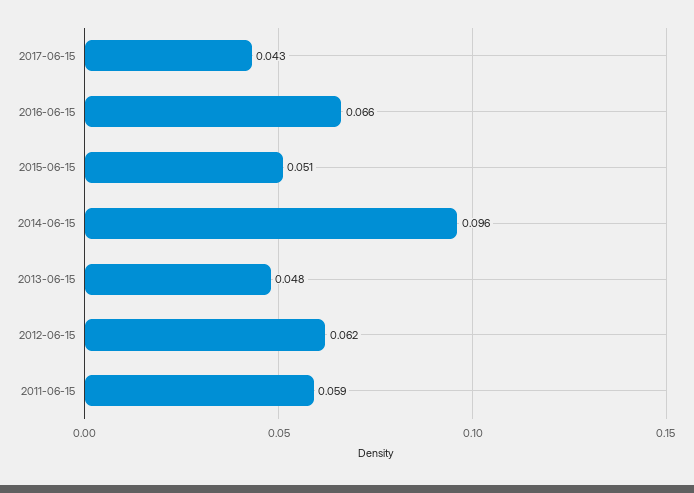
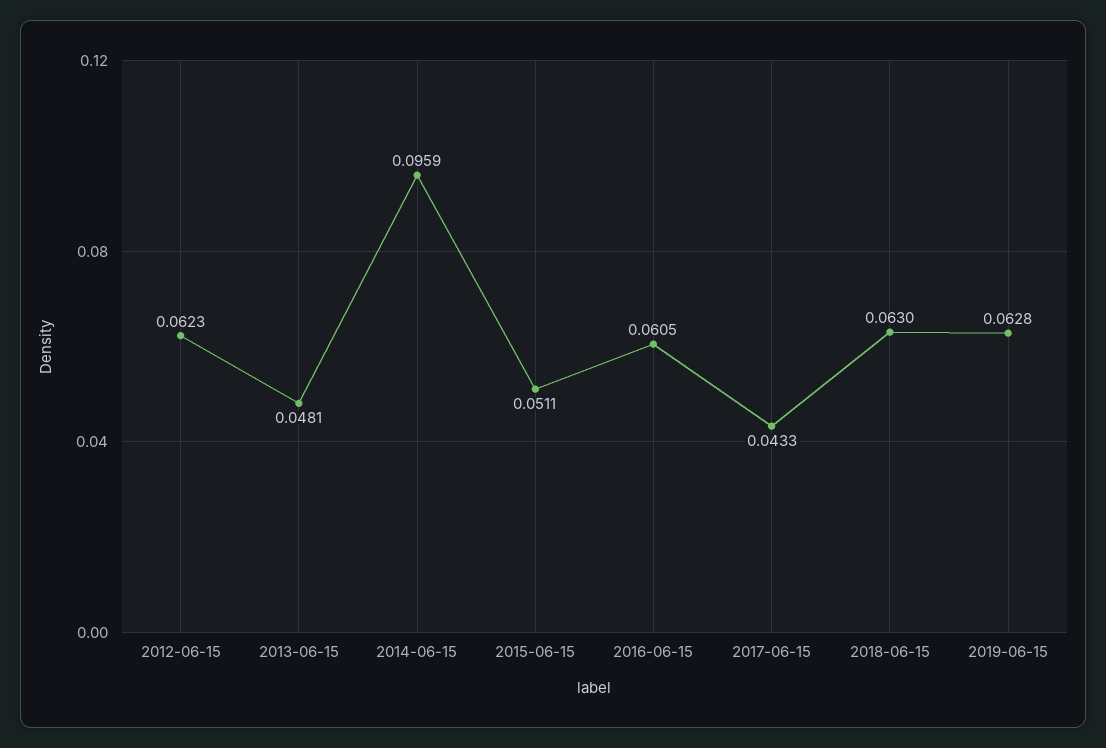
2016-06-15: 0.066 -> 0.0605
2011-06-15: 0.059 -> none
2018-06-15: none -> 0.063
2019-06-15: none -> 0.0628

